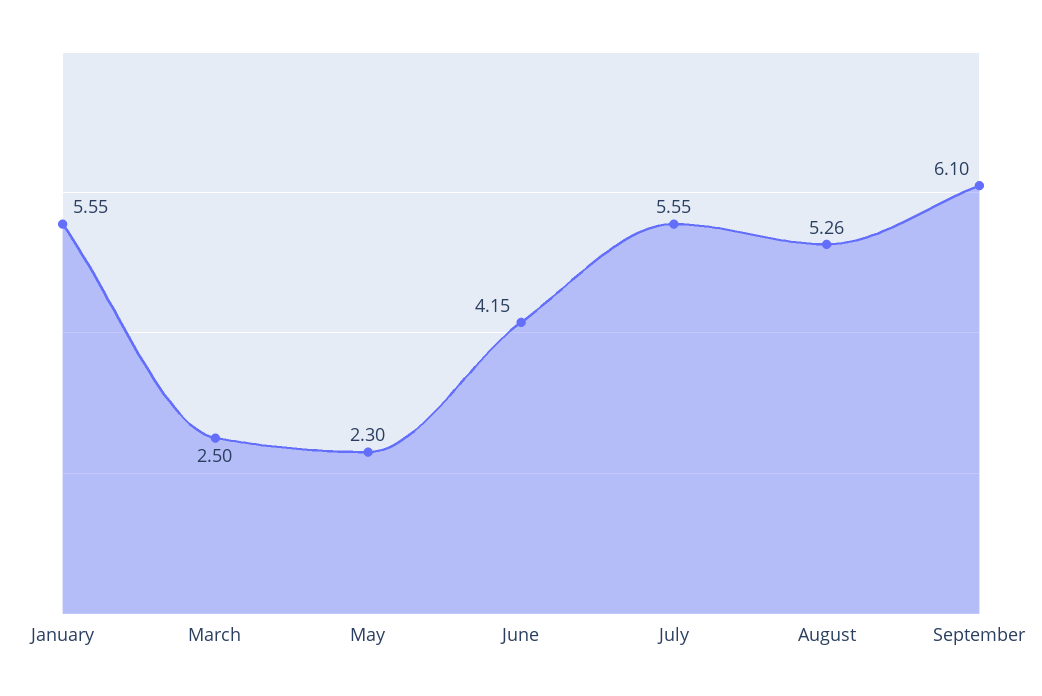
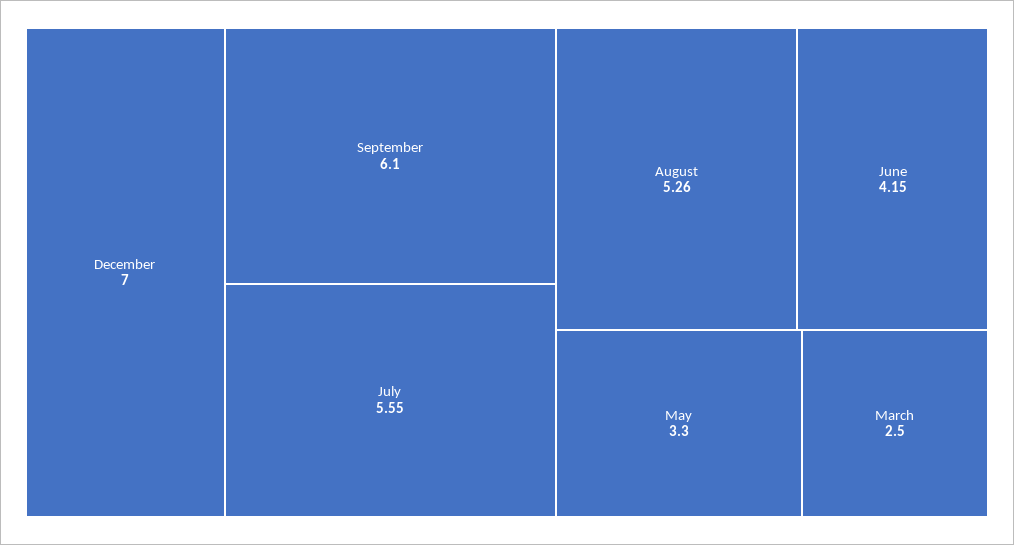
January: 5.55 -> none
May: 2.3 -> 3.3
December: none -> 7

